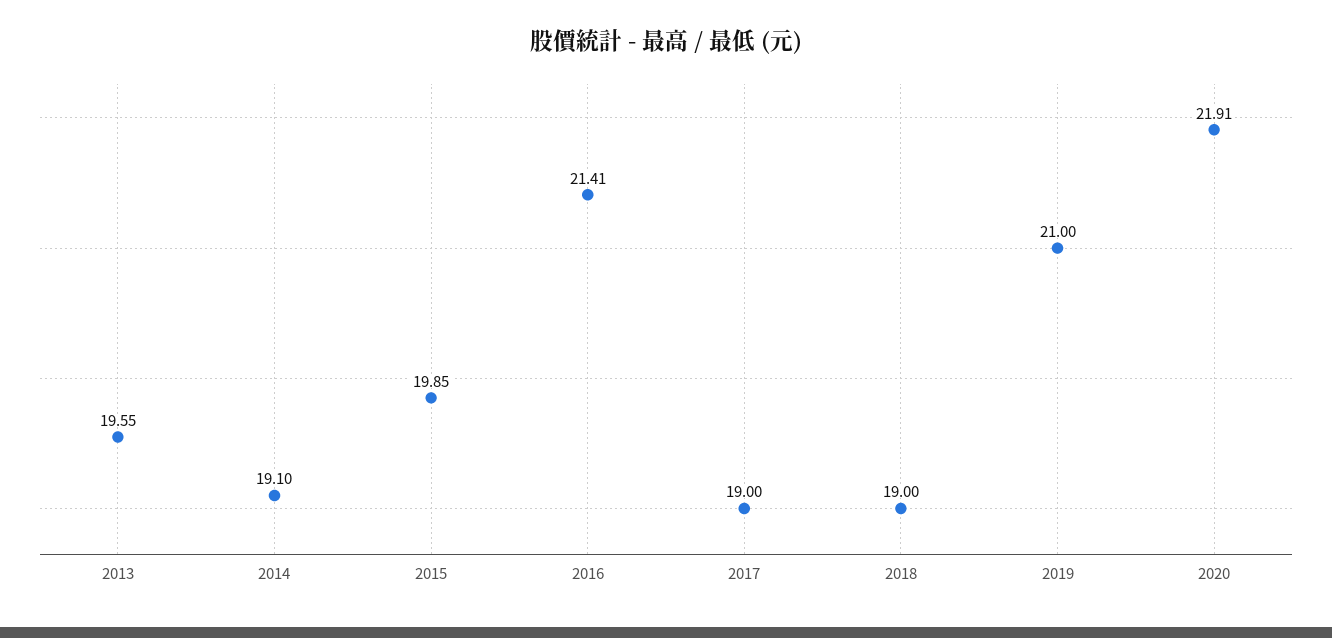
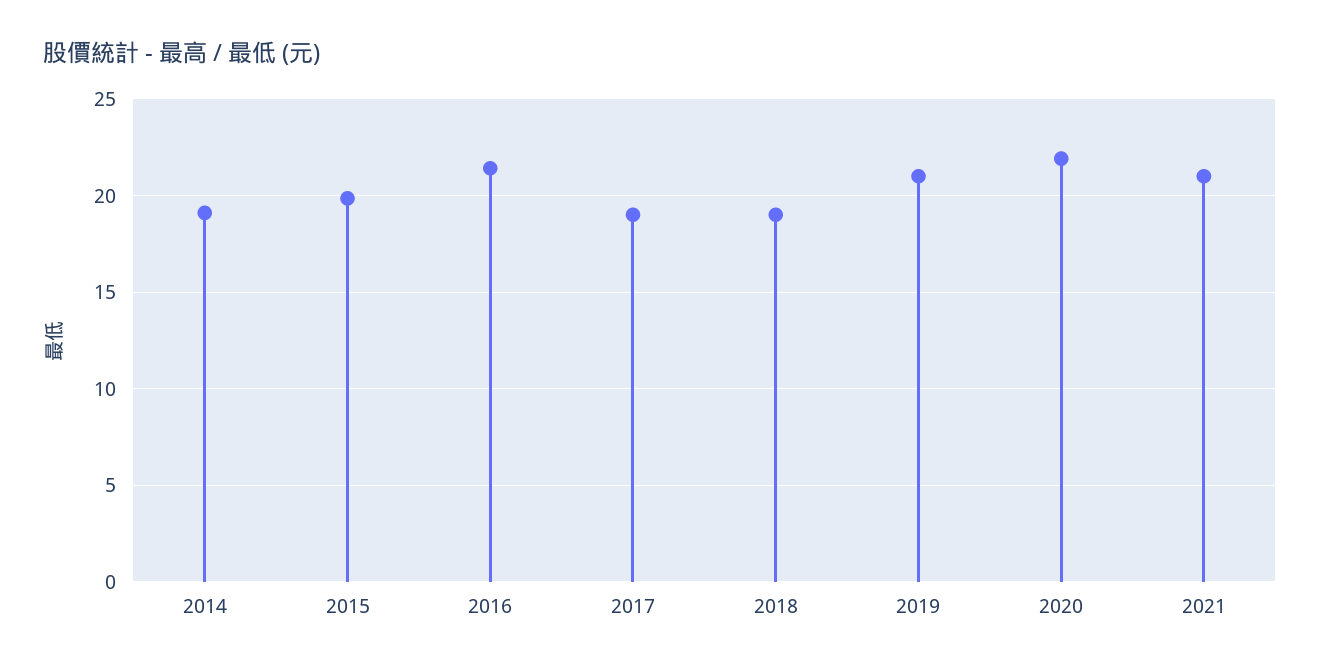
2013: 19.55 -> none
2021: none -> 21

